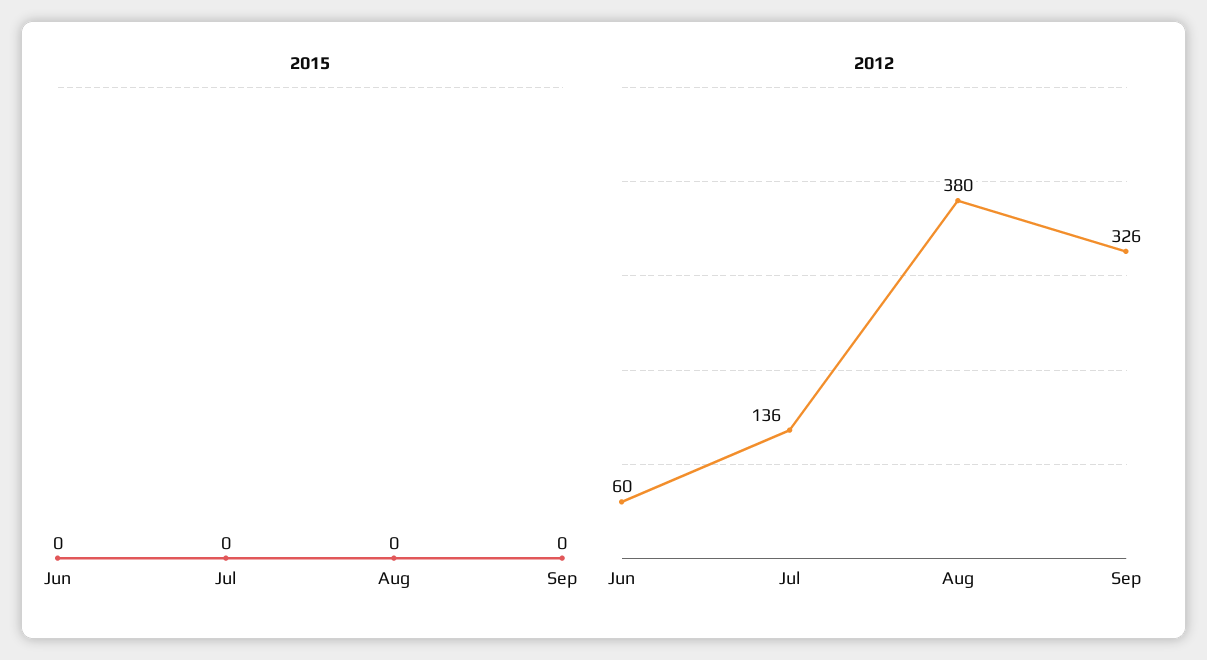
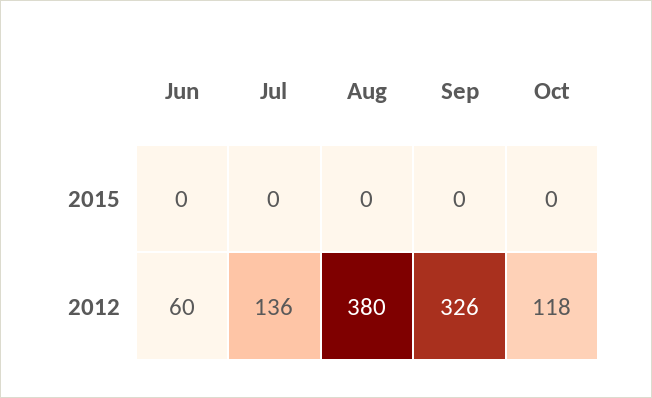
2015, Oct: none -> 0
2012, Oct: none -> 118

